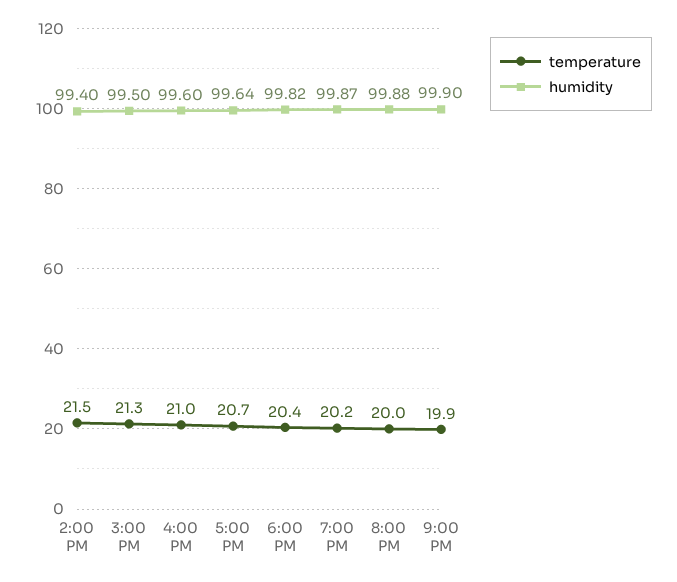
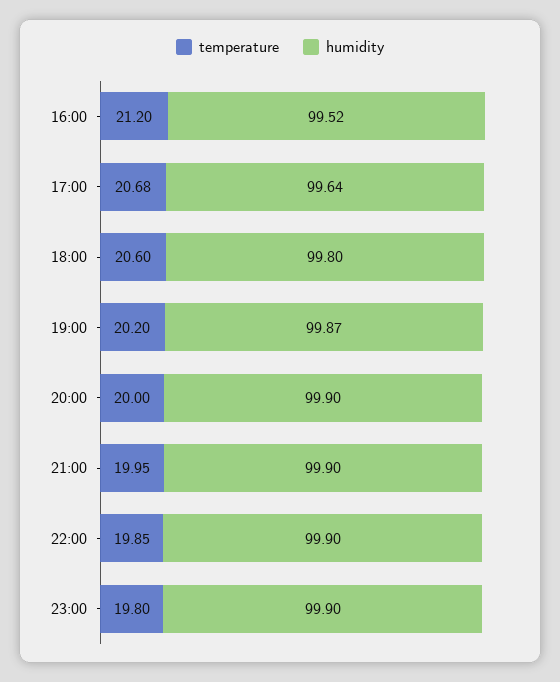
temperature, 2:00 PM: 21.5 -> none
humidity, 2:00 PM: 99.4 -> none
temperature, 3:00 PM: 21.3 -> none
humidity, 3:00 PM: 99.5 -> none
temperature, 4:00 PM: 21 -> 21.2
humidity, 4:00 PM: 99.6 -> 99.52
temperature, 5:00 PM: 20.7 -> 20.68
temperature, 6:00 PM: 20.4 -> 20.6
humidity, 6:00 PM: 99.82 -> 99.8
humidity, 8:00 PM: 99.88 -> 99.9
temperature, 9:00 PM: 19.9 -> 19.95
temperature, 22:00: none -> 19.85
humidity, 22:00: none -> 99.9
temperature, 23:00: none -> 19.8
humidity, 23:00: none -> 99.9

